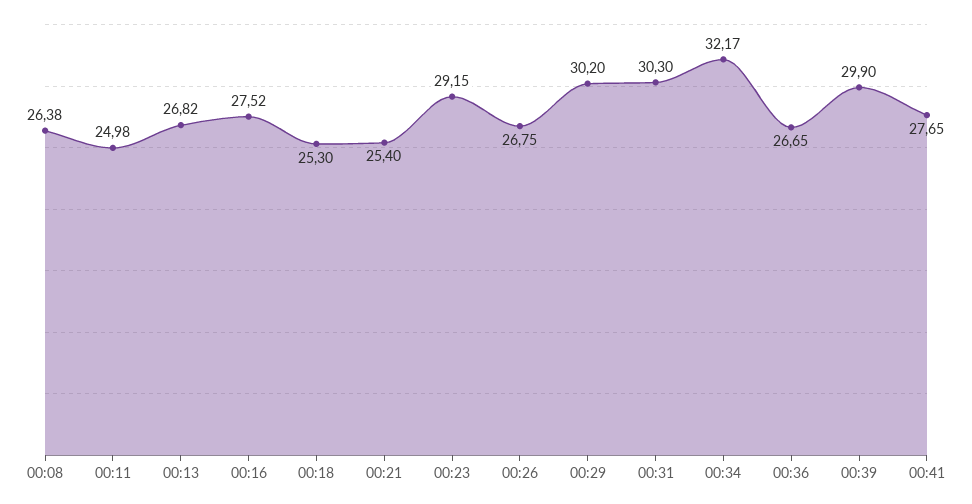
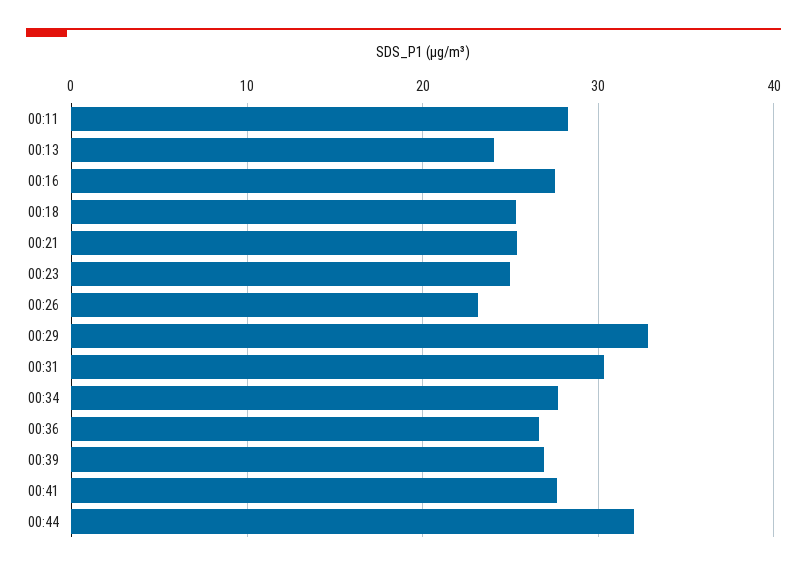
00:08: 26.38 -> none
00:11: 24.98 -> 28
00:13: 26.82 -> 24
00:23: 29.15 -> 25
00:26: 26.75 -> 23
00:29: 30.2 -> 33
00:34: 32.17 -> 28
00:39: 29.9 -> 27
00:44: none -> 32

